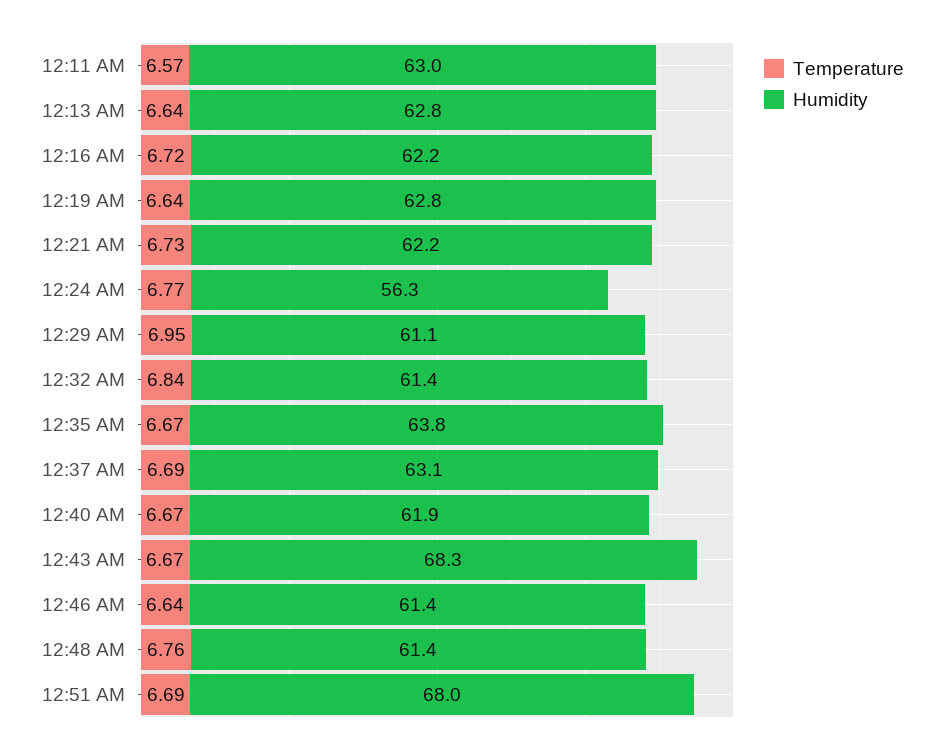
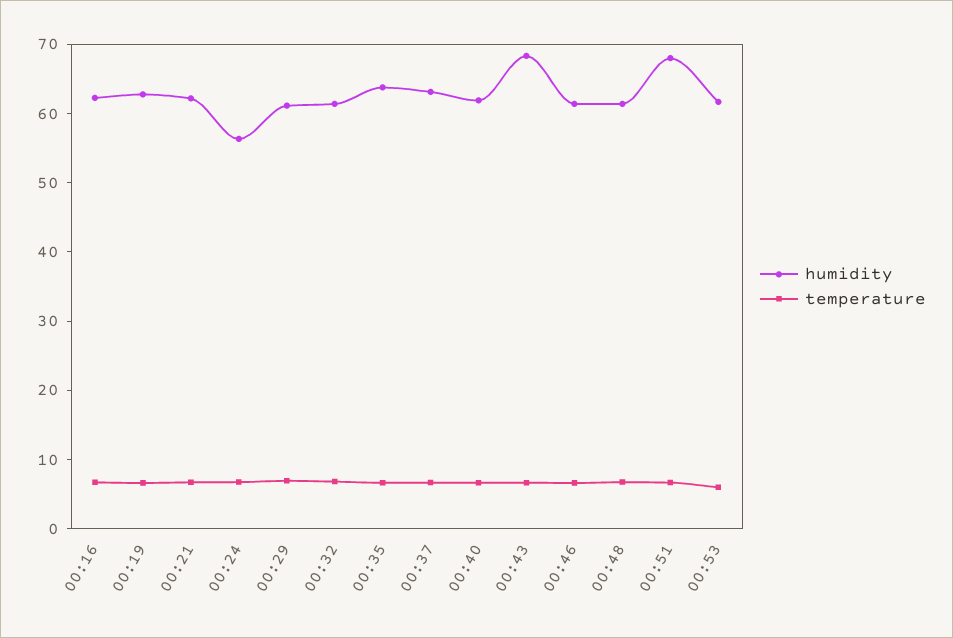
Temperature, 12:11 AM: 6.57 -> none
Humidity, 12:11 AM: 63 -> none
Temperature, 12:13 AM: 6.64 -> none
Humidity, 12:13 AM: 62.8 -> none
Humidity, 00:53: none -> 62
Temperature, 00:53: none -> 6

